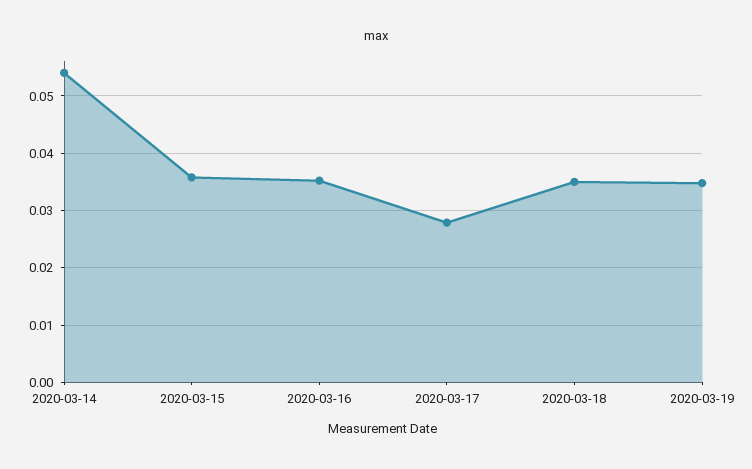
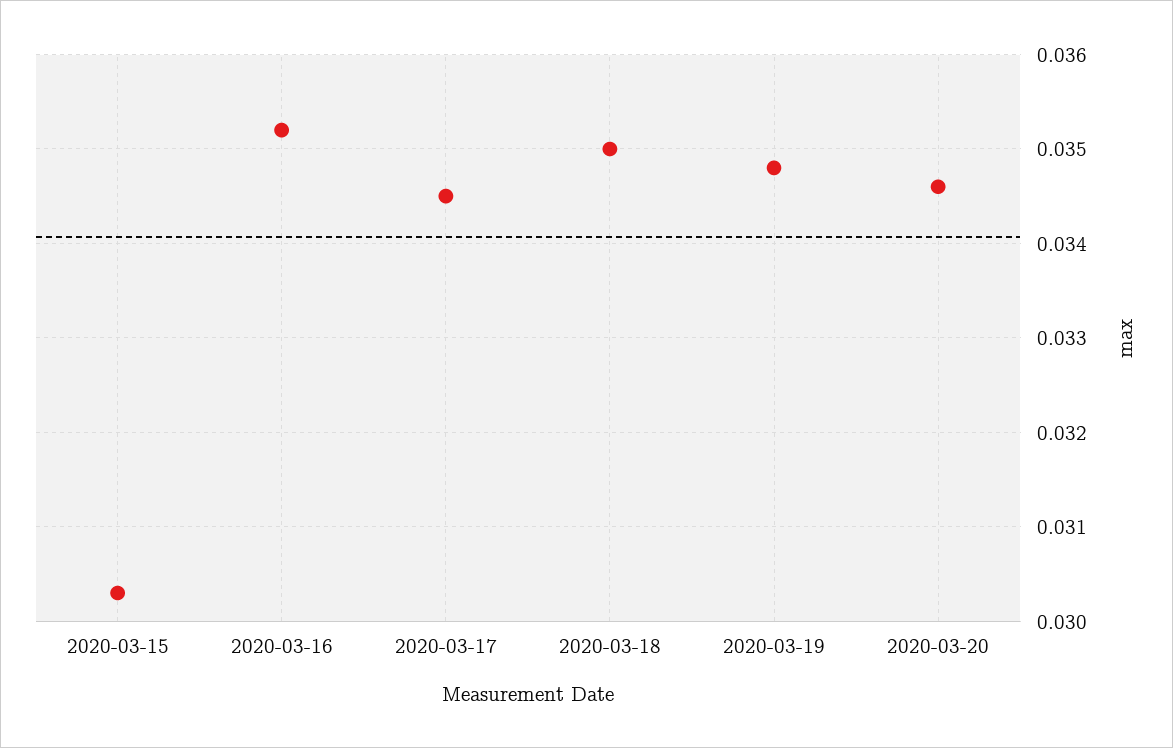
2020-03-14: 0.054 -> none
2020-03-15: 0.036 -> 0.0303
2020-03-17: 0.028 -> 0.0345
2020-03-20: none -> 0.0346

